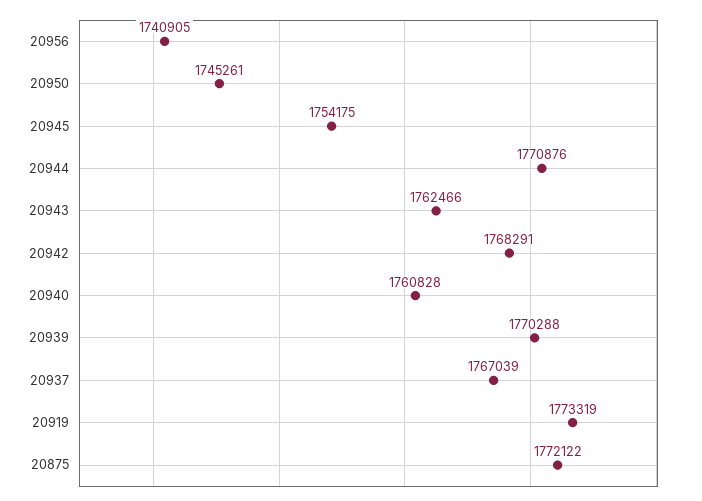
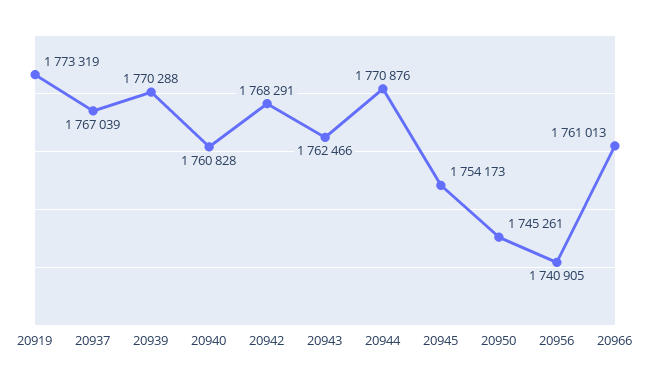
20945: 1754175 -> 1754173
20875: 1772122 -> none
20966: none -> 1761013

